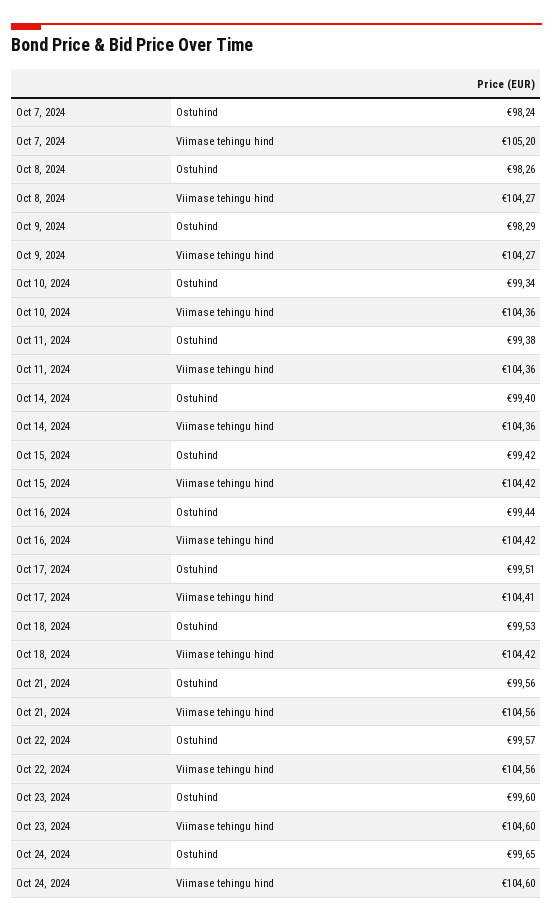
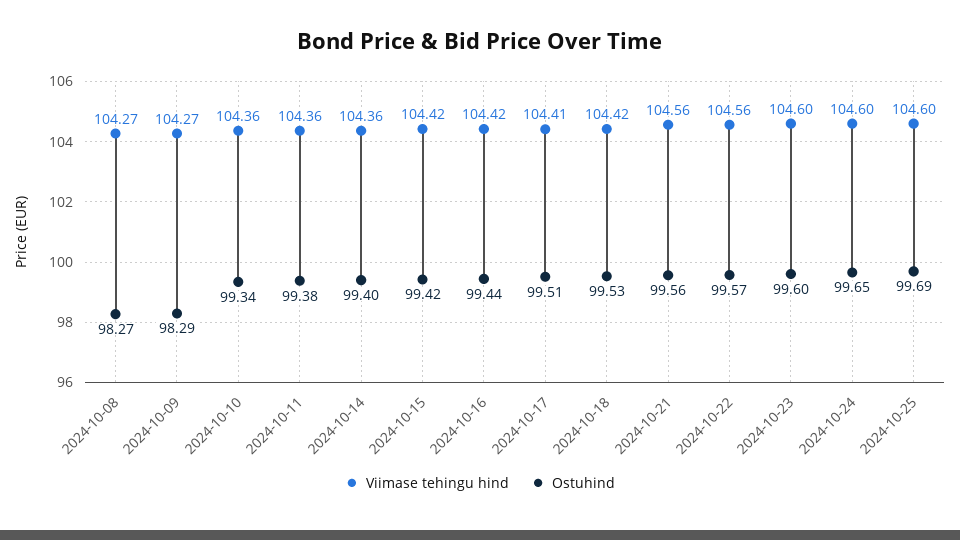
Ostuhind, Oct 7, 2024: 98.24 -> none
Viimase tehingu hind, Oct 7, 2024: 105.2 -> none
Ostuhind, Oct 8, 2024: 98.26 -> 98.27
Viimase tehingu hind, 2024-10-25: none -> 104.6
Ostuhind, 2024-10-25: none -> 99.69

